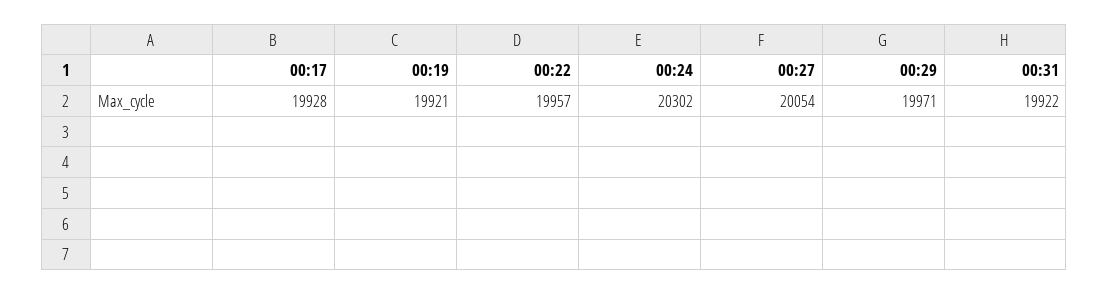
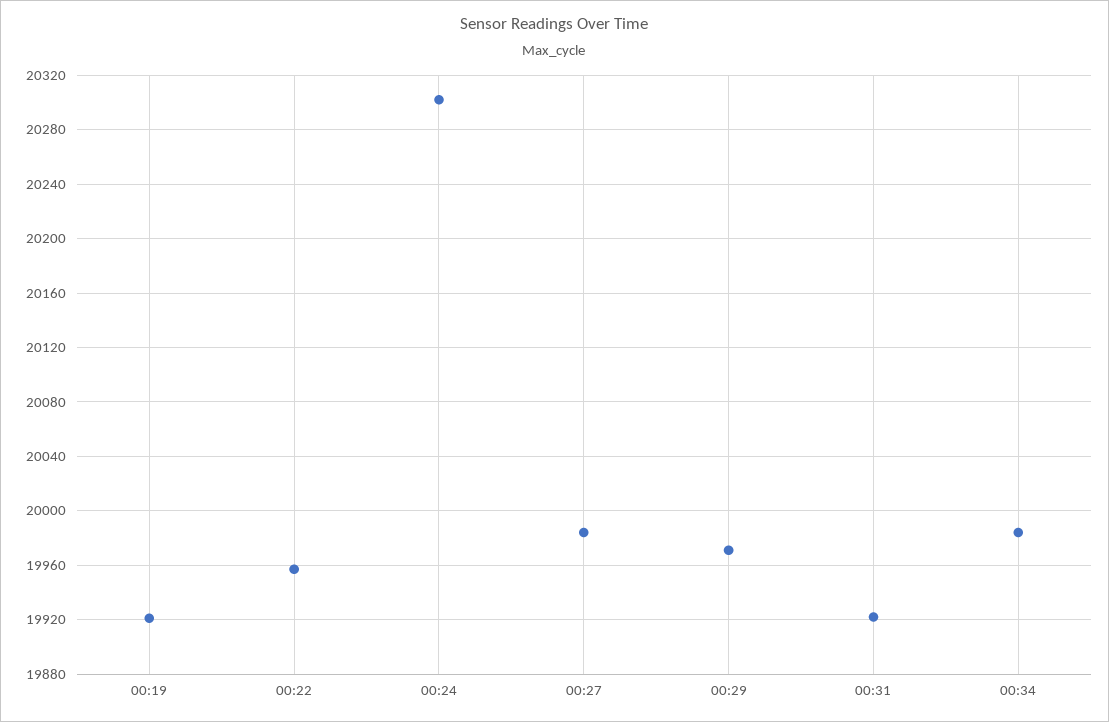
00:17: 19928 -> none
00:27: 20054 -> 19985
00:34: none -> 19985

